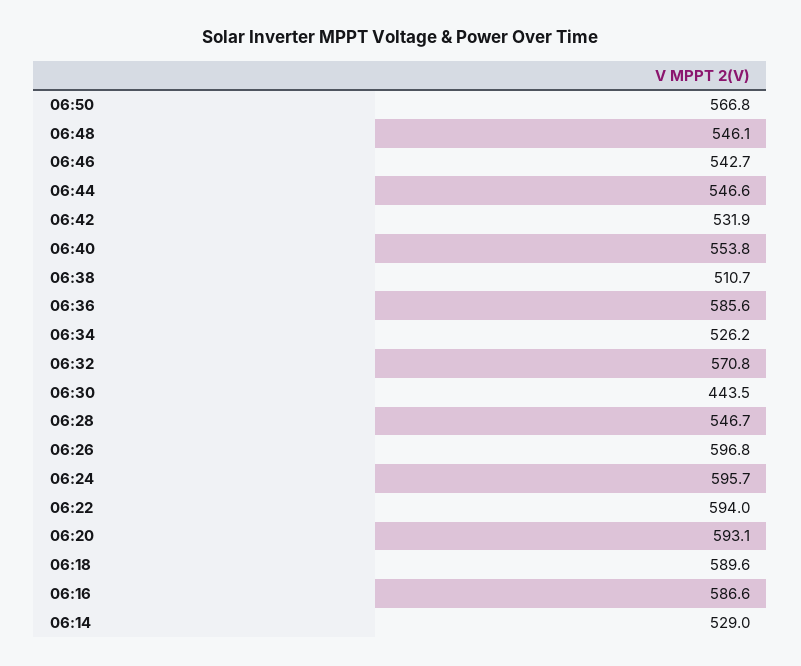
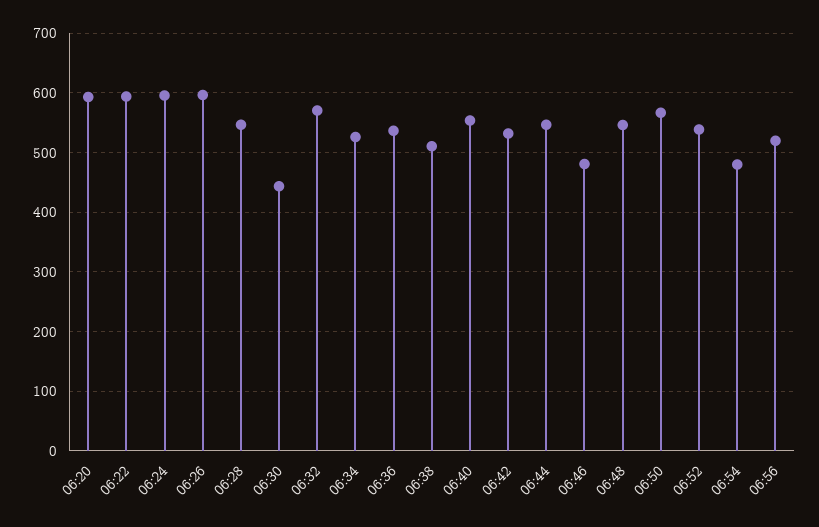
06:46: 542.7 -> 480
06:36: 585.6 -> 540
06:18: 589.6 -> none
06:16: 586.6 -> none
06:14: 529 -> none
06:52: none -> 540
06:54: none -> 480
06:56: none -> 520

